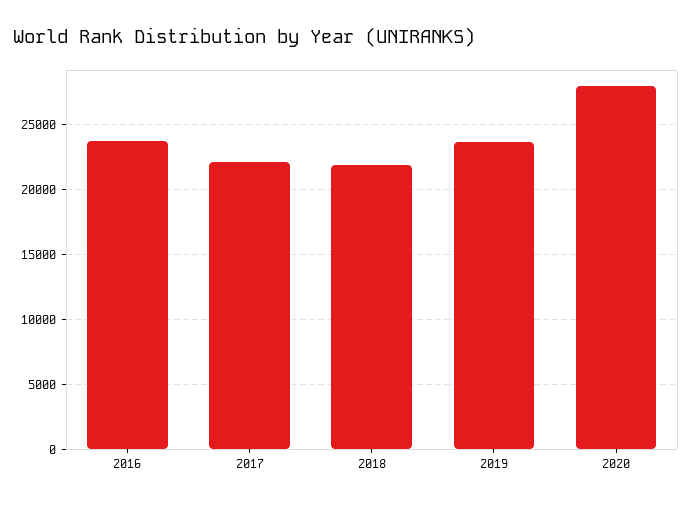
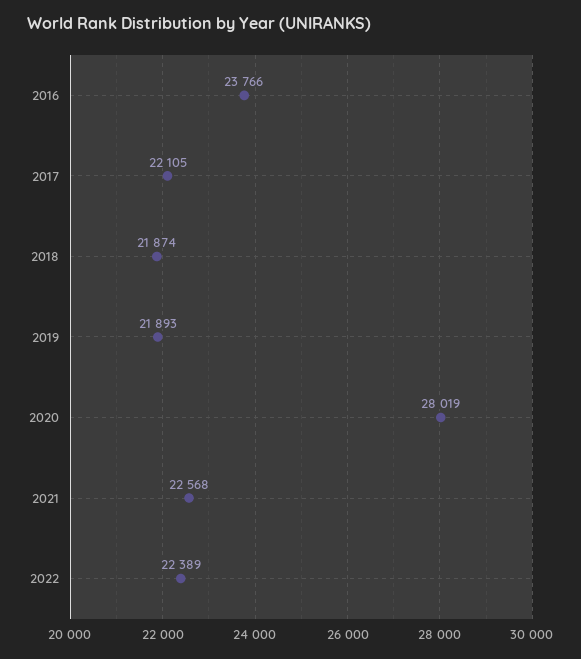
2019: 23500 -> 21893
2021: none -> 22568
2022: none -> 22389

